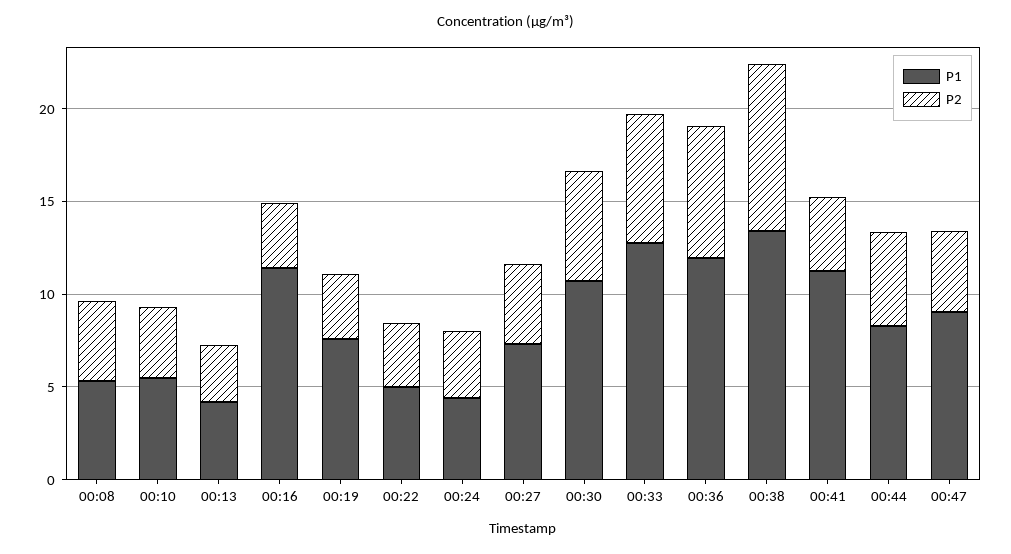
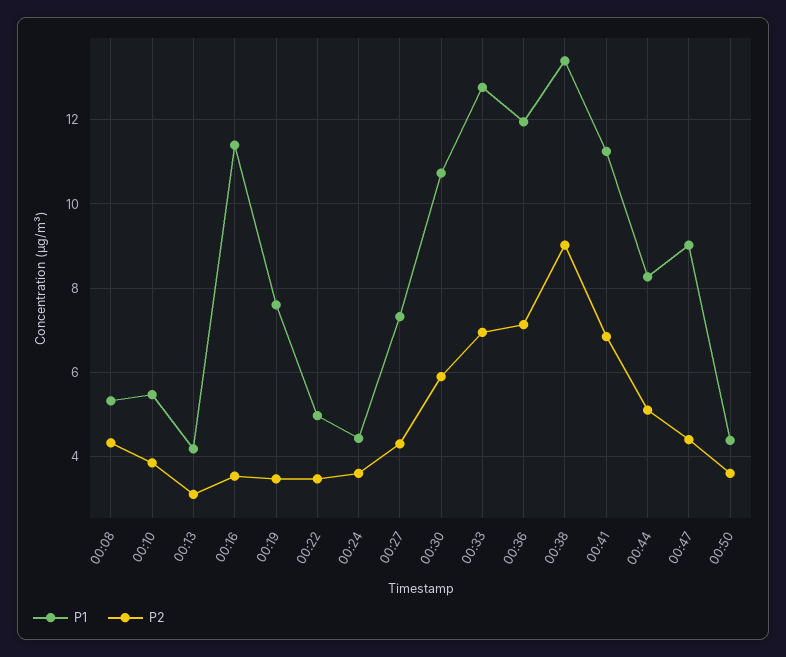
P2, 00:41: 4 -> 6.8
P1, 00:50: none -> 4.4
P2, 00:50: none -> 3.6

